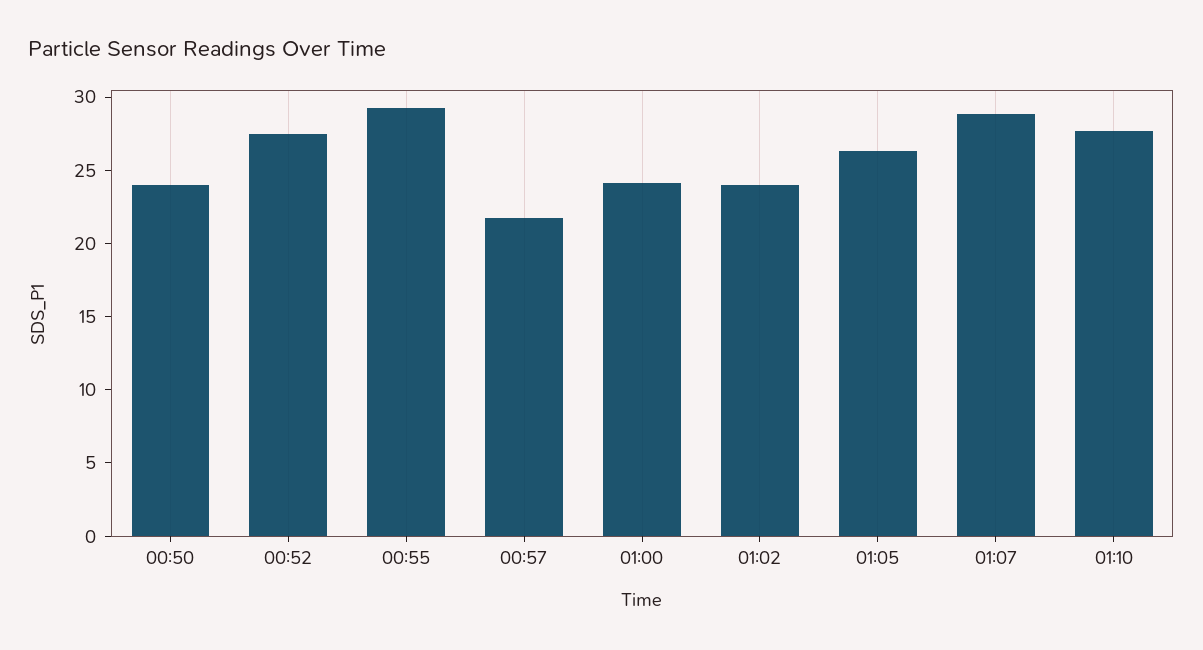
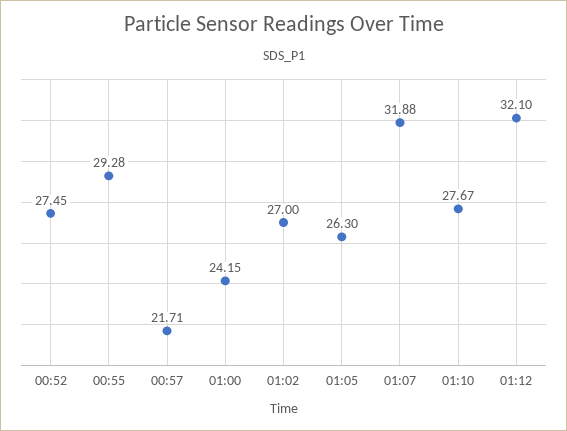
00:50: 24 -> none
01:02: 24 -> 27
01:07: 29 -> 31.88
01:12: none -> 32.1

